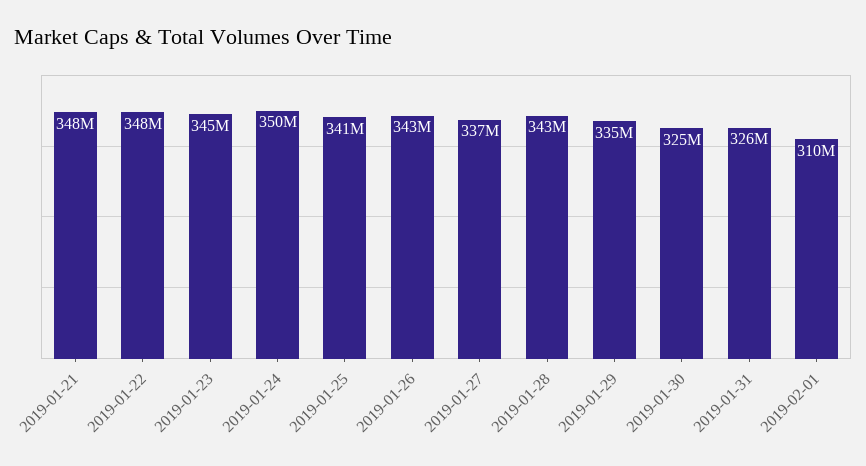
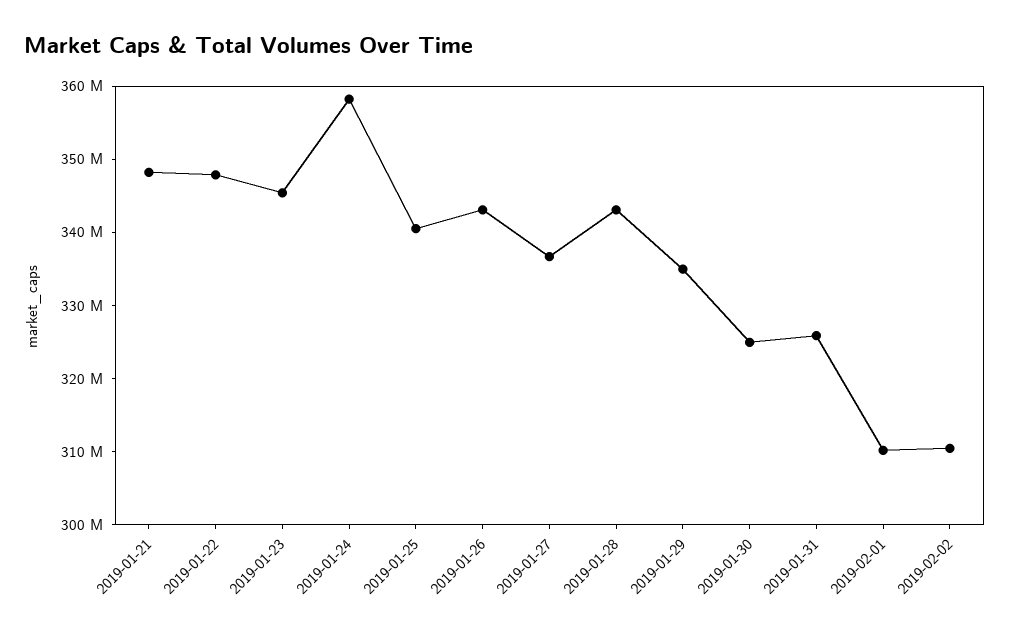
2019-01-24: 350000000 -> 358000000
2019-02-02: none -> 310000000

